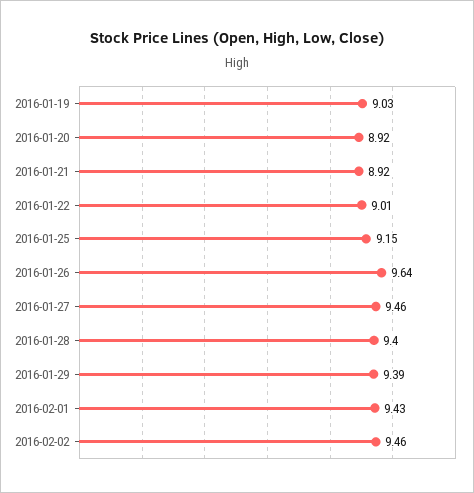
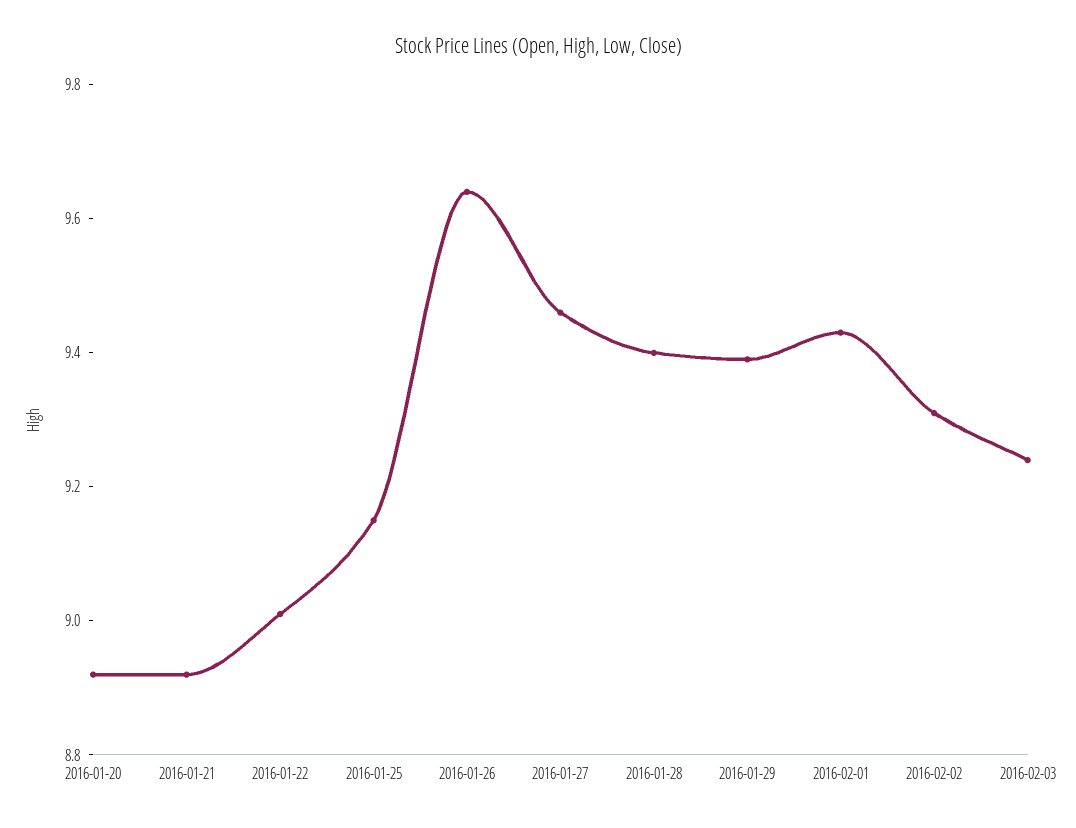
2016-01-19: 9.03 -> none
2016-02-02: 9.46 -> 9.3
2016-02-03: none -> 9.25

